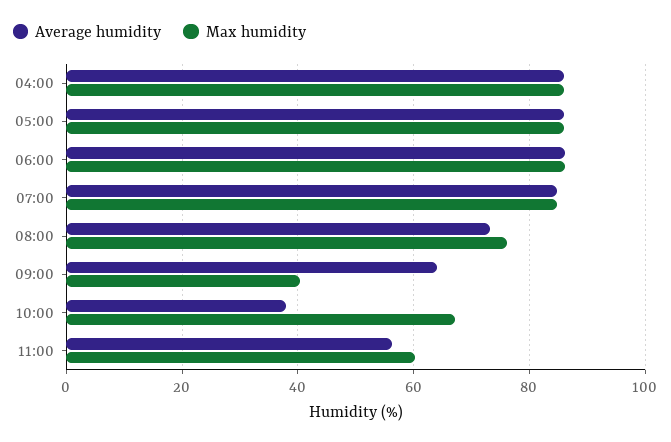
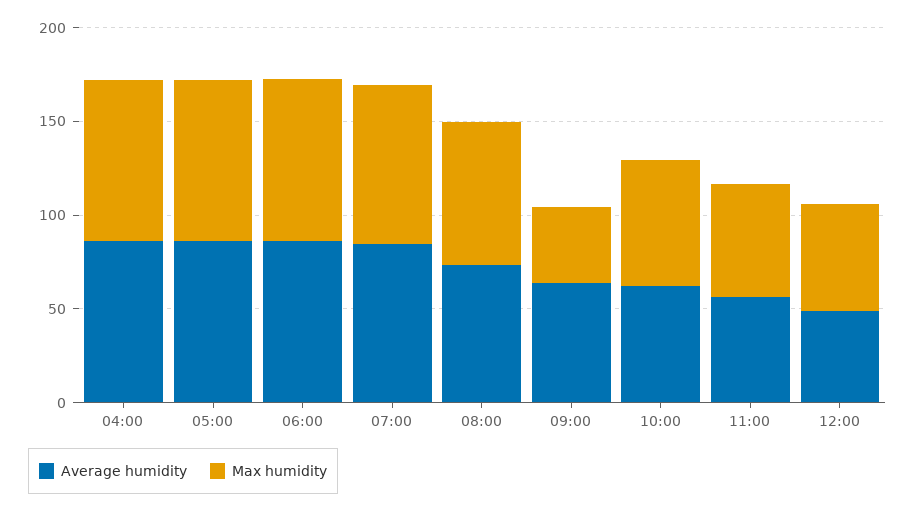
Average humidity, 10:00: 38 -> 60
Average humidity, 12:00: none -> 50
Max humidity, 12:00: none -> 60

